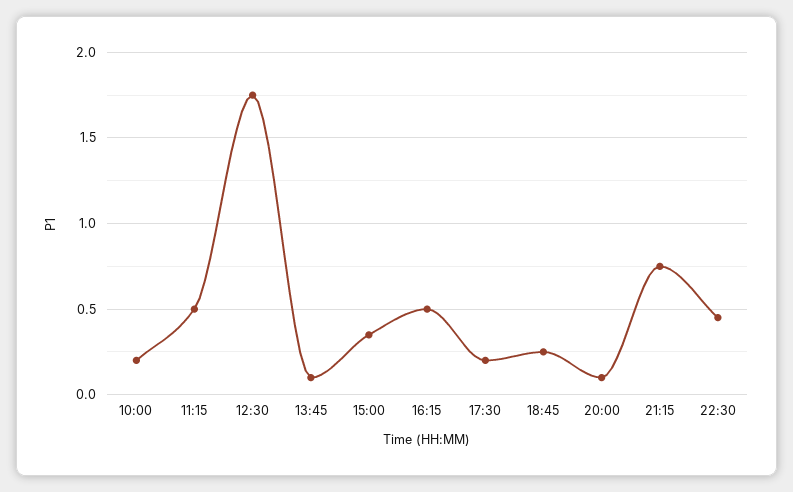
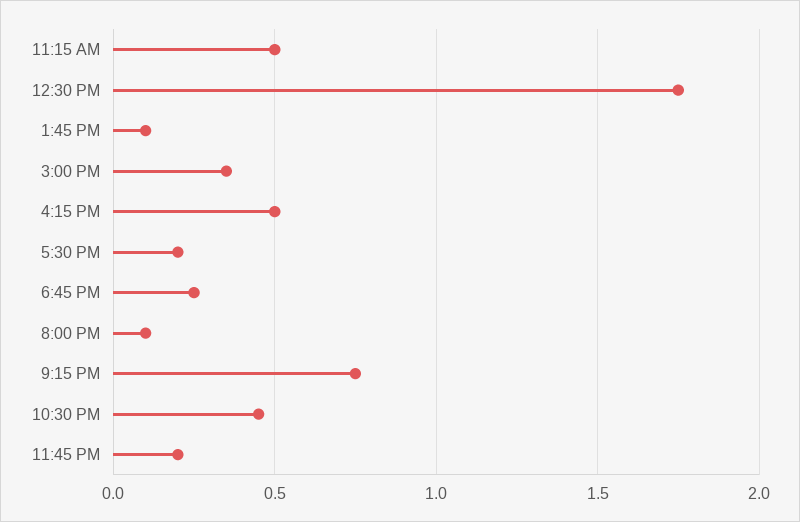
10:00: 0.2 -> none
11:45 PM: none -> 0.2

